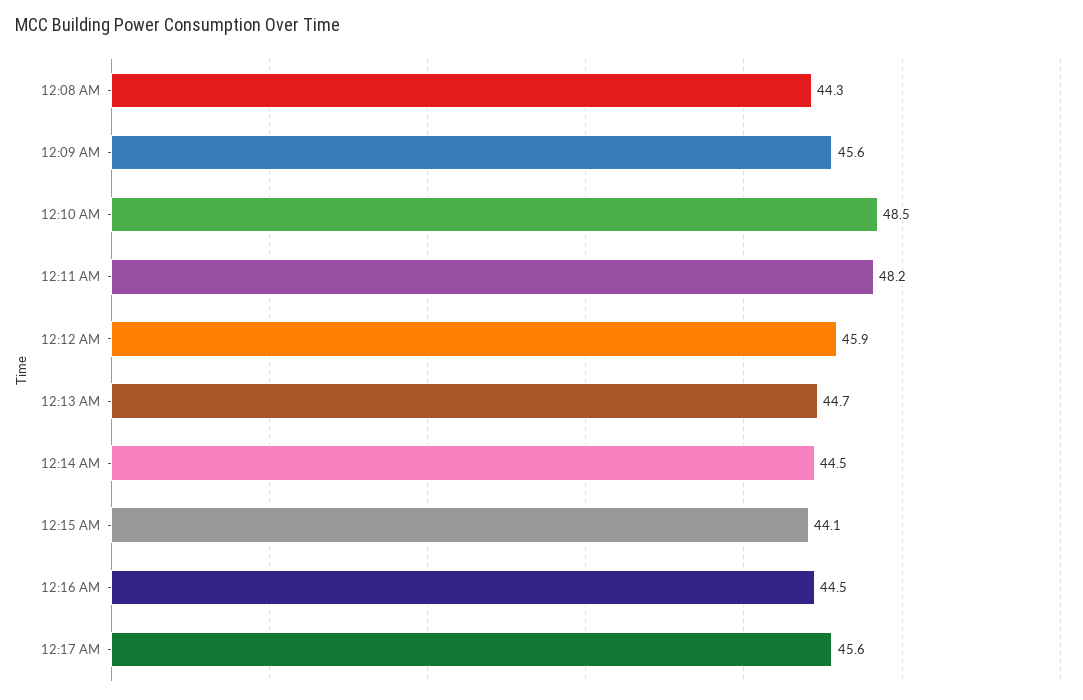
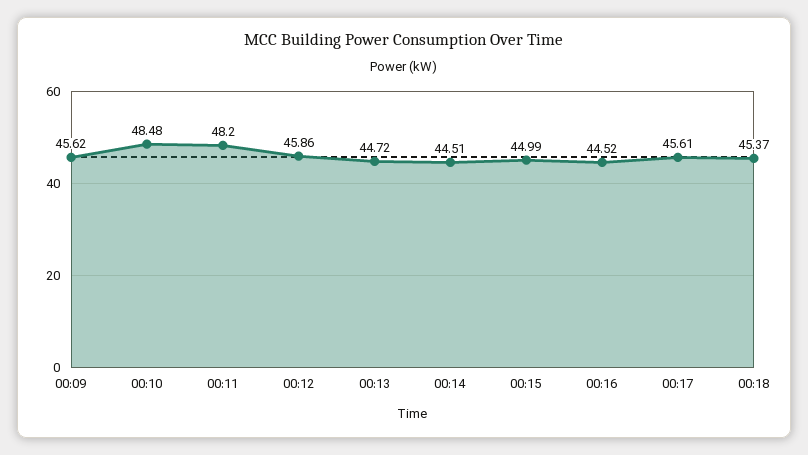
12:08 AM: 44.3 -> none
12:15 AM: 44.1 -> 44.99
00:18: none -> 45.37

